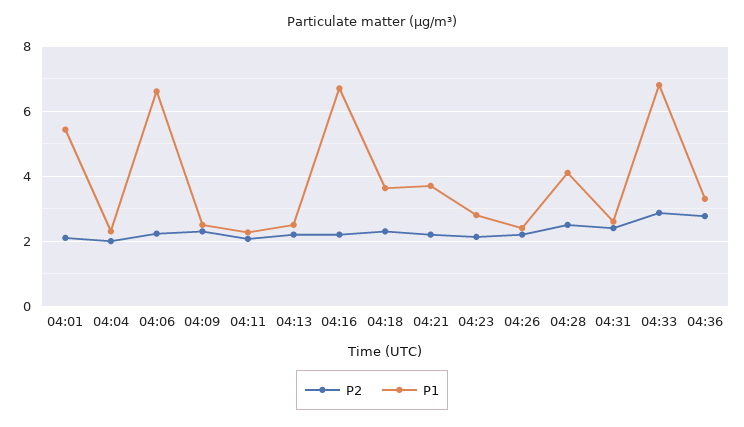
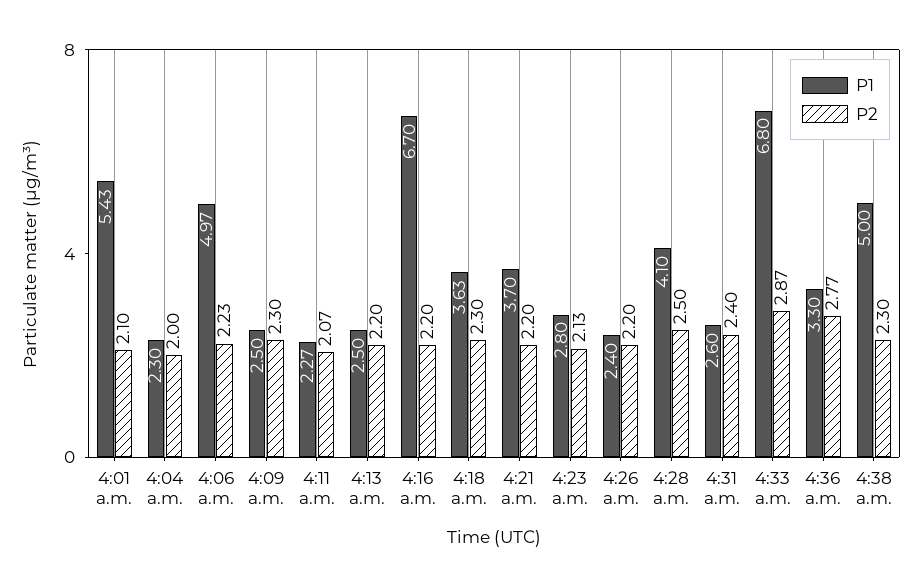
P1, 04:06: 6.6 -> 4.97
P1, 4:38 a.m.: none -> 5
P2, 4:38 a.m.: none -> 2.3

